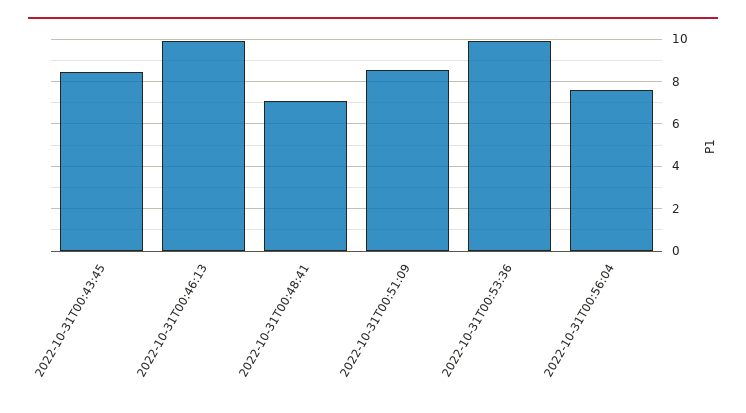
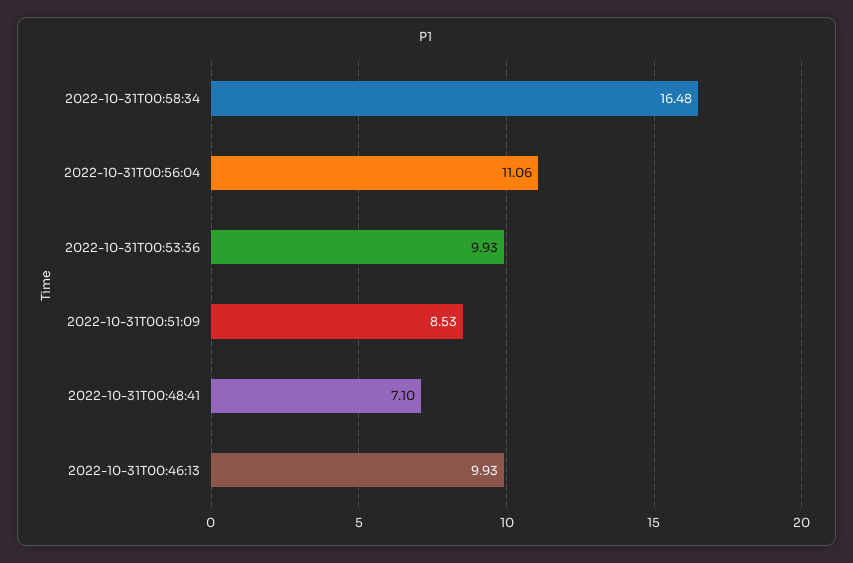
2022-10-31T00:43:45: 8.5 -> none
2022-10-31T00:56:04: 7.5 -> 11.06
2022-10-31T00:58:34: none -> 16.48

